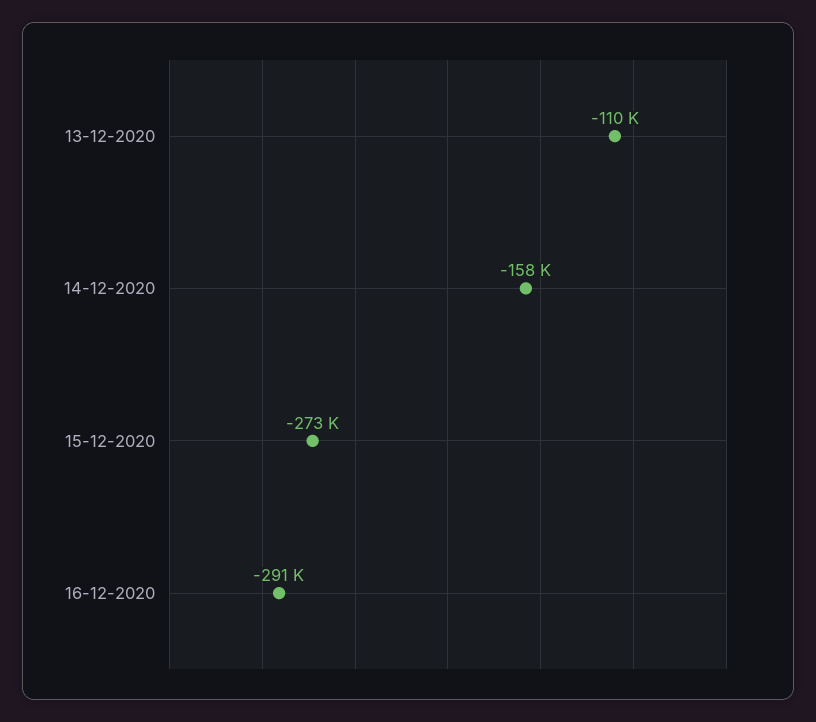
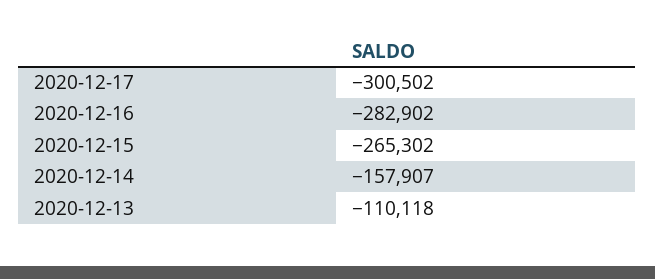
15-12-2020: -273000 -> -265302
16-12-2020: -291000 -> -282902
2020-12-17: none -> -300502

